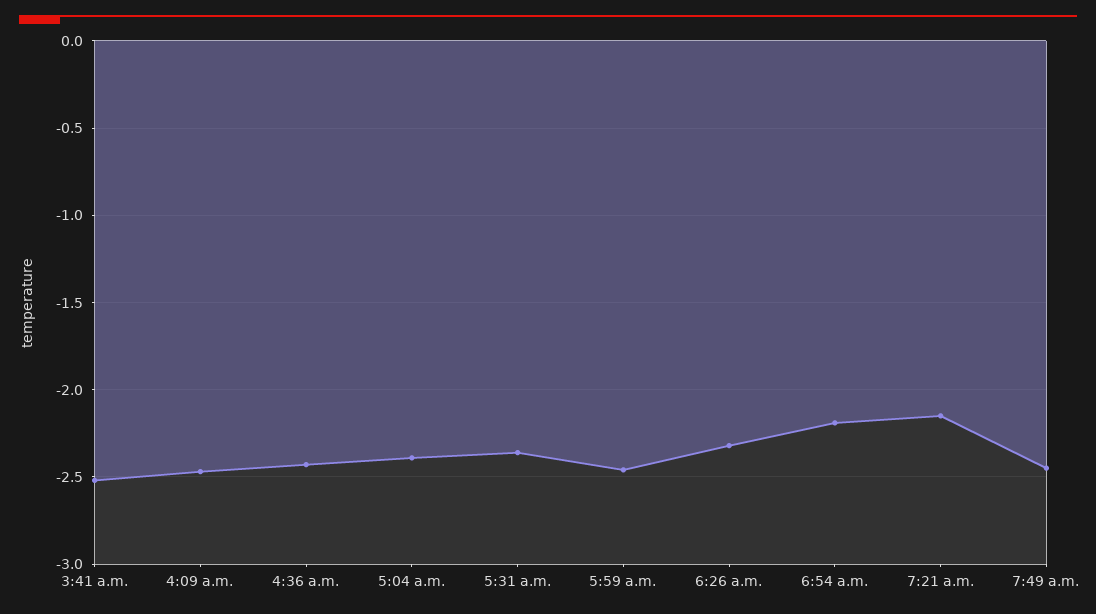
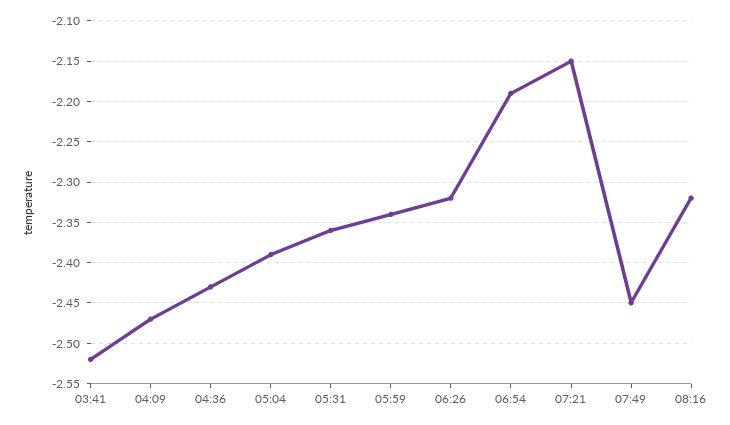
5:59 a.m.: -2.45 -> -2.34
08:16: none -> -2.32

